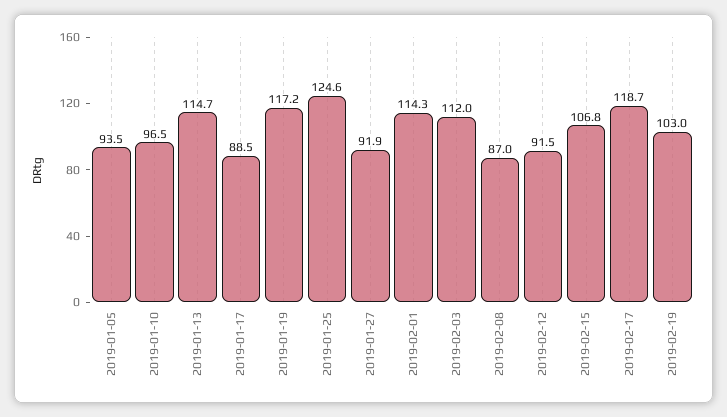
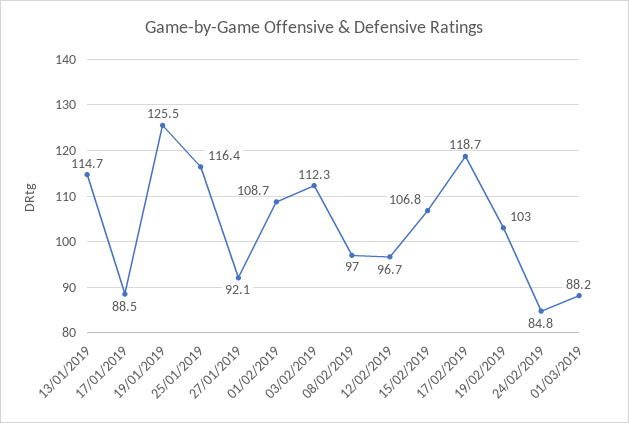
2019-01-05: 93.5 -> none
2019-01-10: 96.5 -> none
2019-01-19: 117.2 -> 125.5
2019-01-25: 124.6 -> 116.4
2019-01-27: 91.9 -> 92.1
2019-02-01: 114.3 -> 108.7
2019-02-03: 112 -> 112.3
2019-02-08: 87 -> 97
2019-02-12: 91.5 -> 96.7
24/02/2019: none -> 84.8
01/03/2019: none -> 88.2

